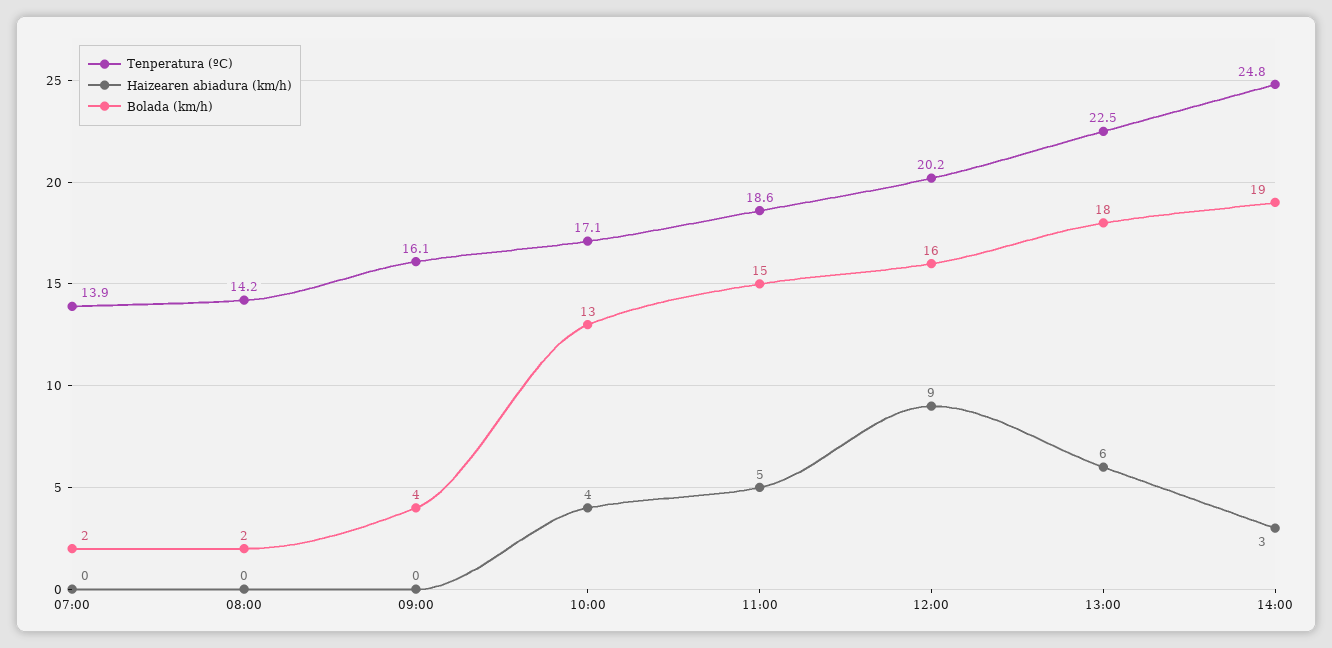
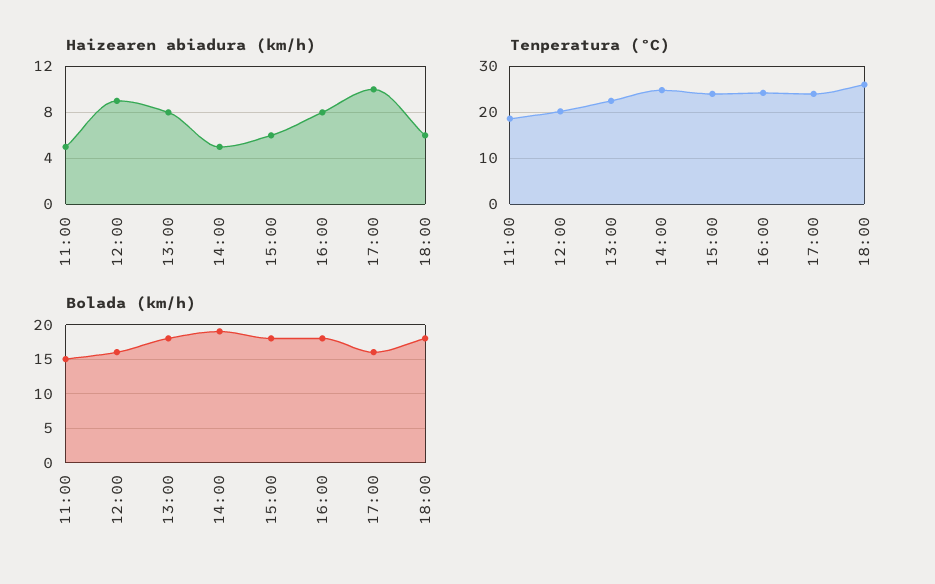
Tenperatura (ºC), 07:00: 13.9 -> none
Haizearen abiadura (km/h), 07:00: 0 -> none
Bolada (km/h), 07:00: 2 -> none
Tenperatura (ºC), 08:00: 14.2 -> none
Haizearen abiadura (km/h), 08:00: 0 -> none
Bolada (km/h), 08:00: 2 -> none
Tenperatura (ºC), 09:00: 16.1 -> none
Haizearen abiadura (km/h), 09:00: 0 -> none
Bolada (km/h), 09:00: 4 -> none
Tenperatura (ºC), 10:00: 17.1 -> none
Haizearen abiadura (km/h), 10:00: 4 -> none
Bolada (km/h), 10:00: 13 -> none
Haizearen abiadura (km/h), 13:00: 6 -> 8
Haizearen abiadura (km/h), 14:00: 3 -> 5
Haizearen abiadura (km/h), 15:00: none -> 6
Haizearen abiadura (km/h), 16:00: none -> 8
Haizearen abiadura (km/h), 17:00: none -> 10
Haizearen abiadura (km/h), 18:00: none -> 6
Tenperatura (ºC), 15:00: none -> 24
Tenperatura (ºC), 16:00: none -> 24
Tenperatura (ºC), 17:00: none -> 24
Tenperatura (ºC), 18:00: none -> 26
Bolada (km/h), 15:00: none -> 18
Bolada (km/h), 16:00: none -> 18
Bolada (km/h), 17:00: none -> 16
Bolada (km/h), 18:00: none -> 18

